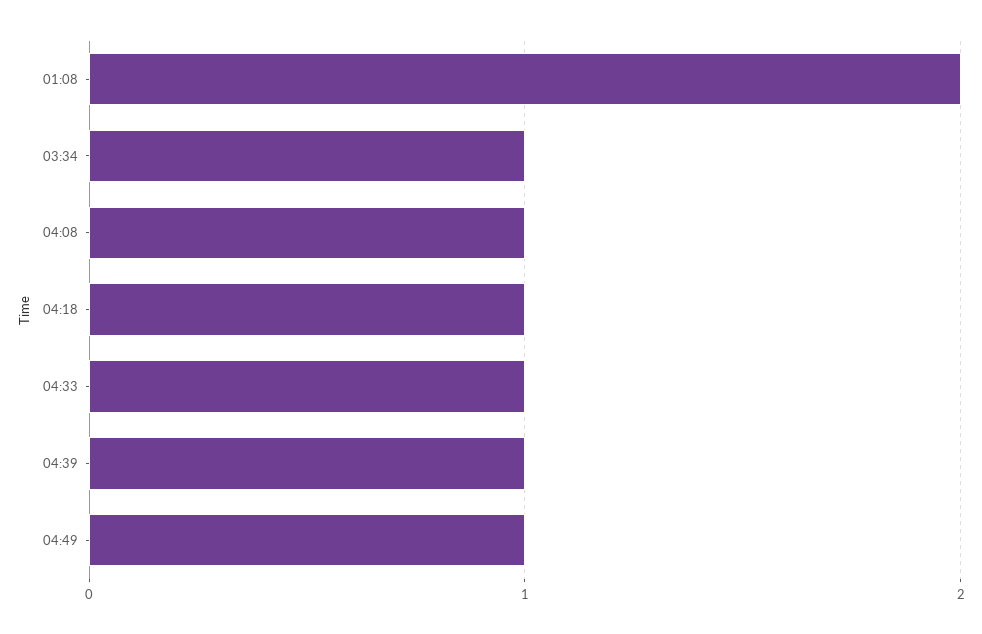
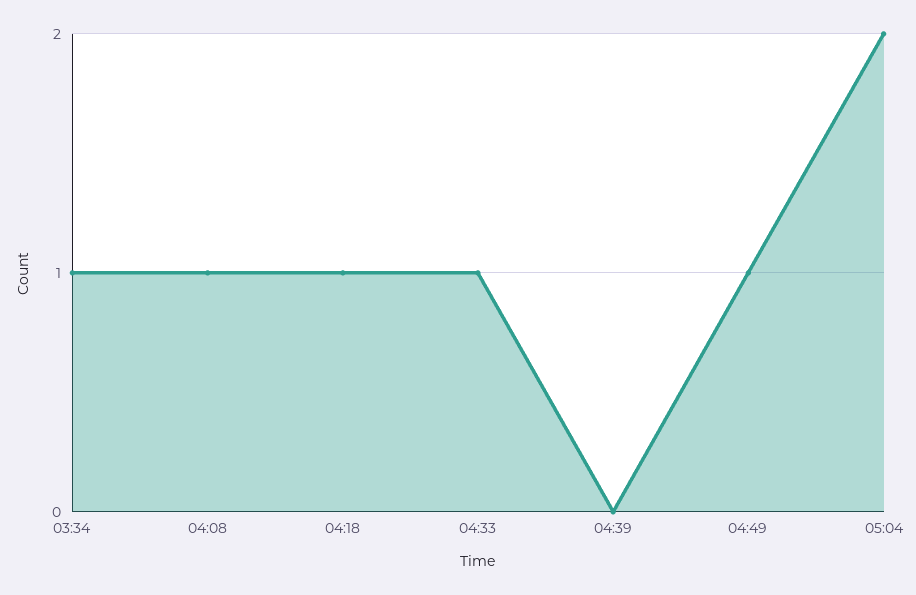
01:08: 2 -> none
04:39: 1 -> 0
05:04: none -> 2

